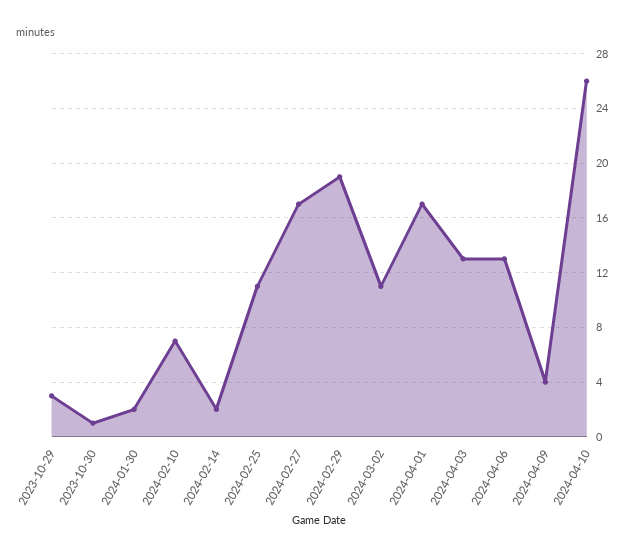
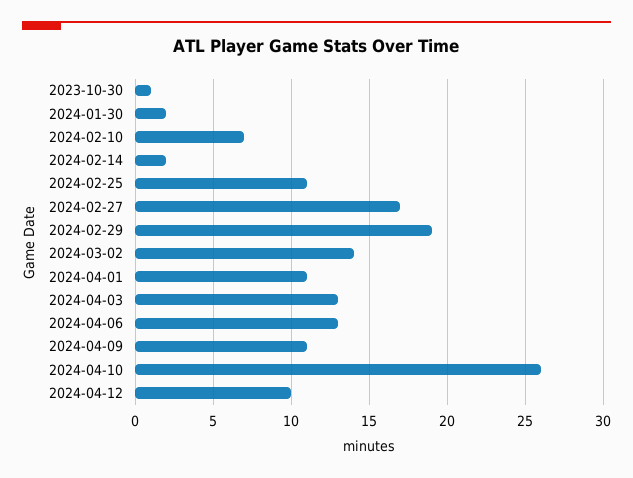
2023-10-29: 3 -> none
2024-03-02: 11 -> 14
2024-04-01: 17 -> 11
2024-04-09: 4 -> 11
2024-04-12: none -> 10

